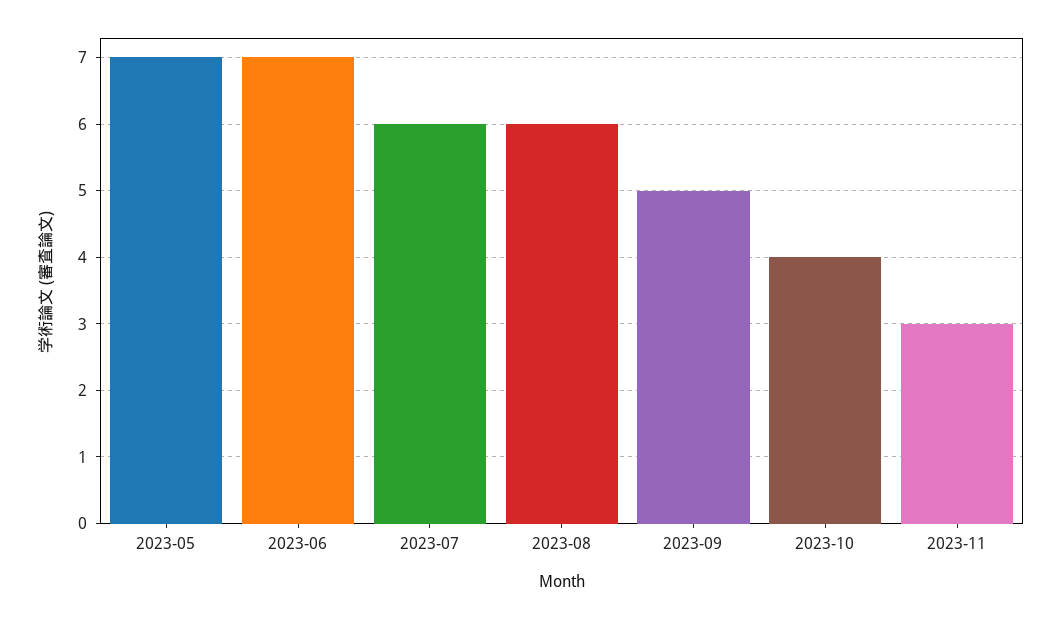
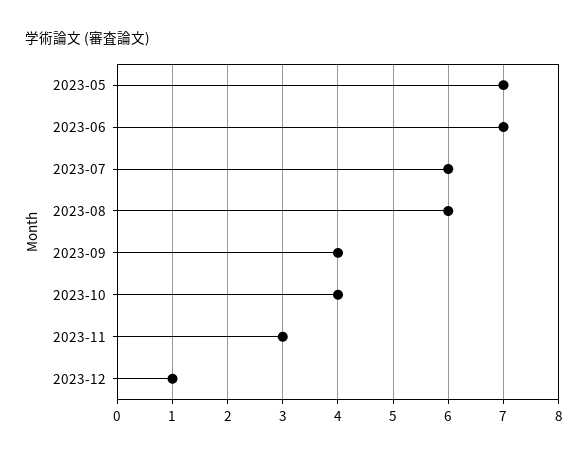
2023-09: 5 -> 4
2023-12: none -> 1

